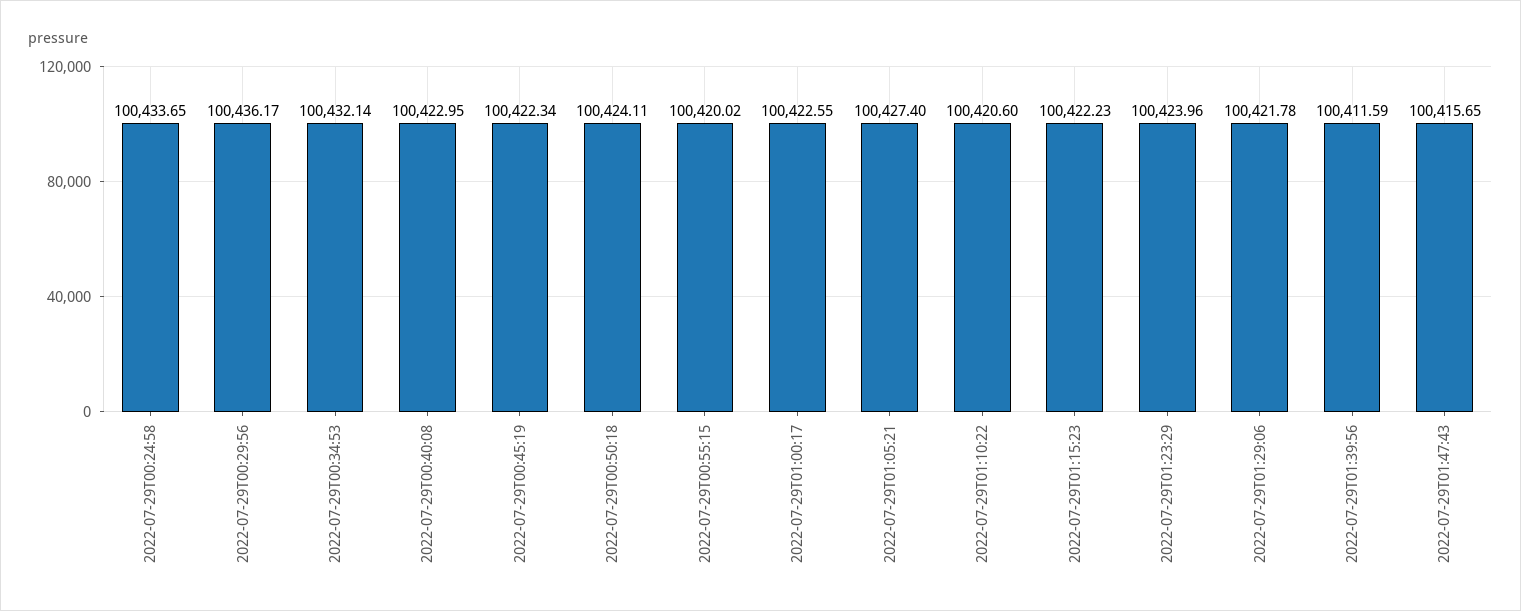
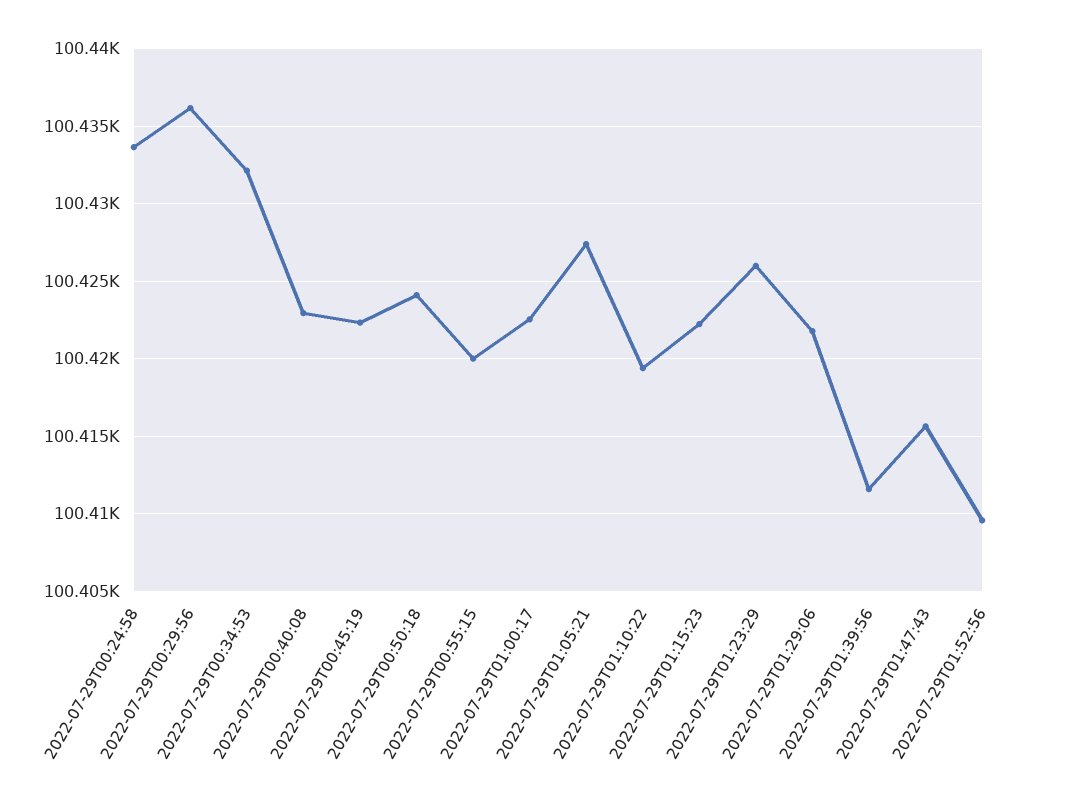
2022-07-29T01:10:22: 100420.6 -> 100419.5
2022-07-29T01:23:29: 100423.96 -> 100426
2022-07-29T01:52:56: none -> 100409.5

